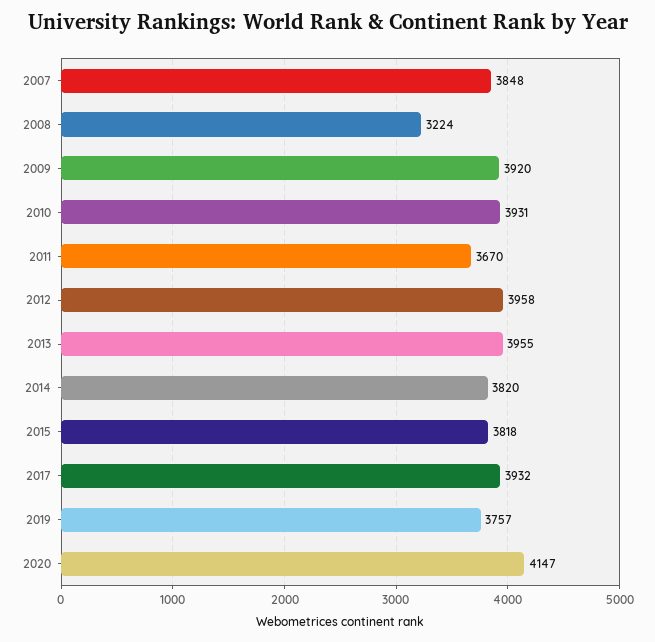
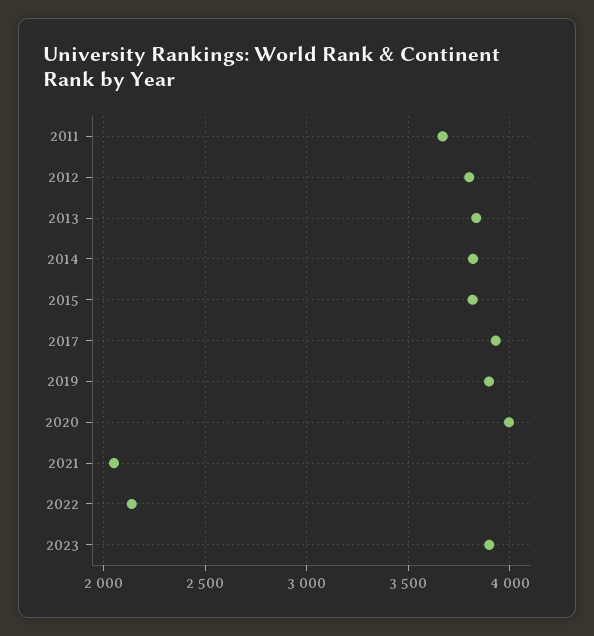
2007: 3848 -> none
2008: 3224 -> none
2009: 3920 -> none
2010: 3931 -> none
2012: 3958 -> 3800
2013: 3955 -> 3850
2019: 3757 -> 3900
2020: 4147 -> 4000
2021: none -> 2050
2022: none -> 2150
2023: none -> 3900

